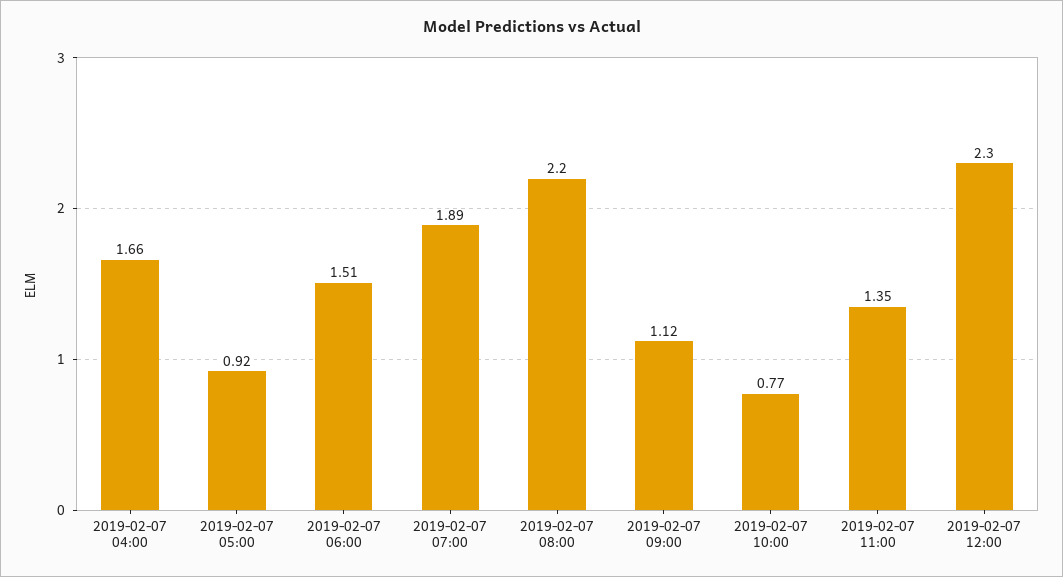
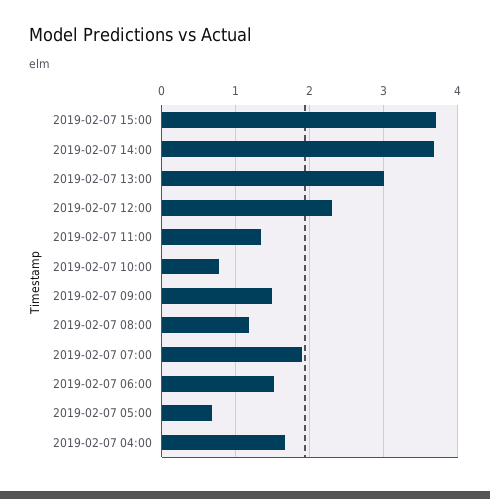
2019-02-07 05:00: 0.92 -> 0.7
2019-02-07 08:00: 2.2 -> 1.2
2019-02-07 09:00: 1.12 -> 1.5
2019-02-07 15:00: none -> 3.7
2019-02-07 14:00: none -> 3.7
2019-02-07 13:00: none -> 3

